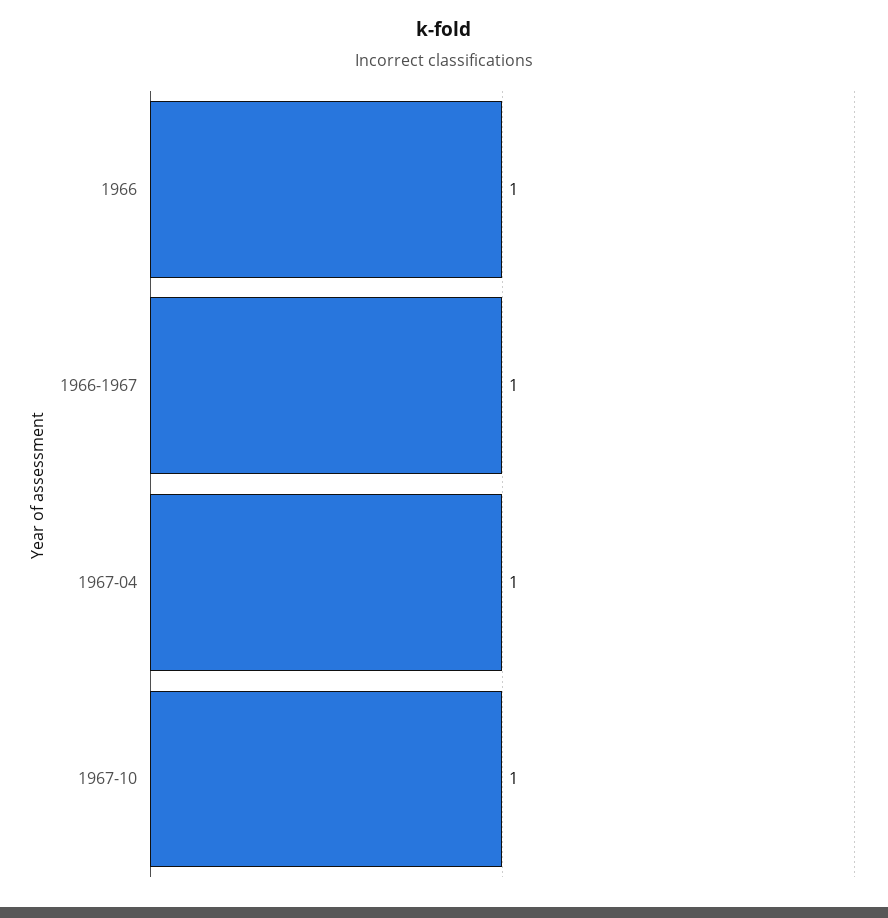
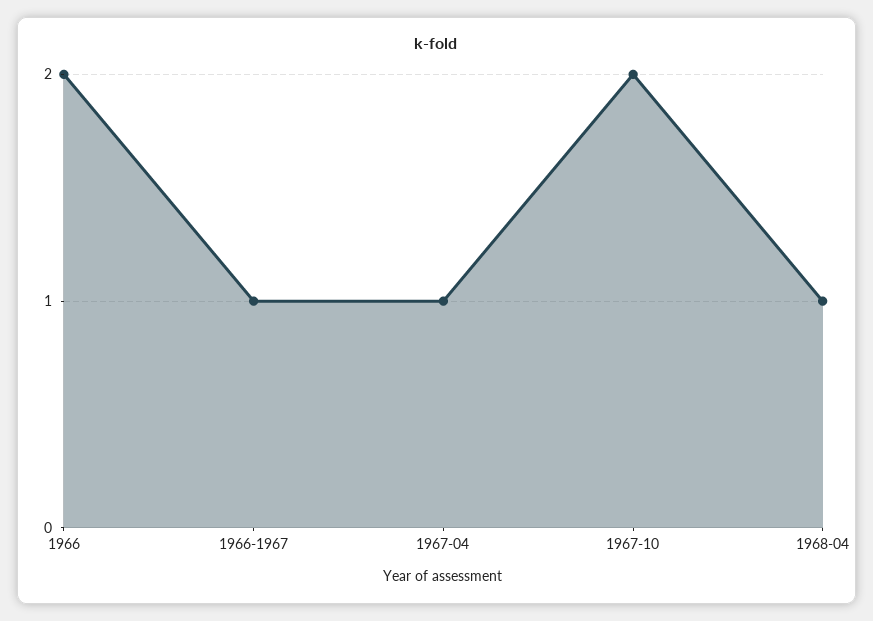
1966: 1 -> 2
1967-10: 1 -> 2
1968-04: none -> 1

